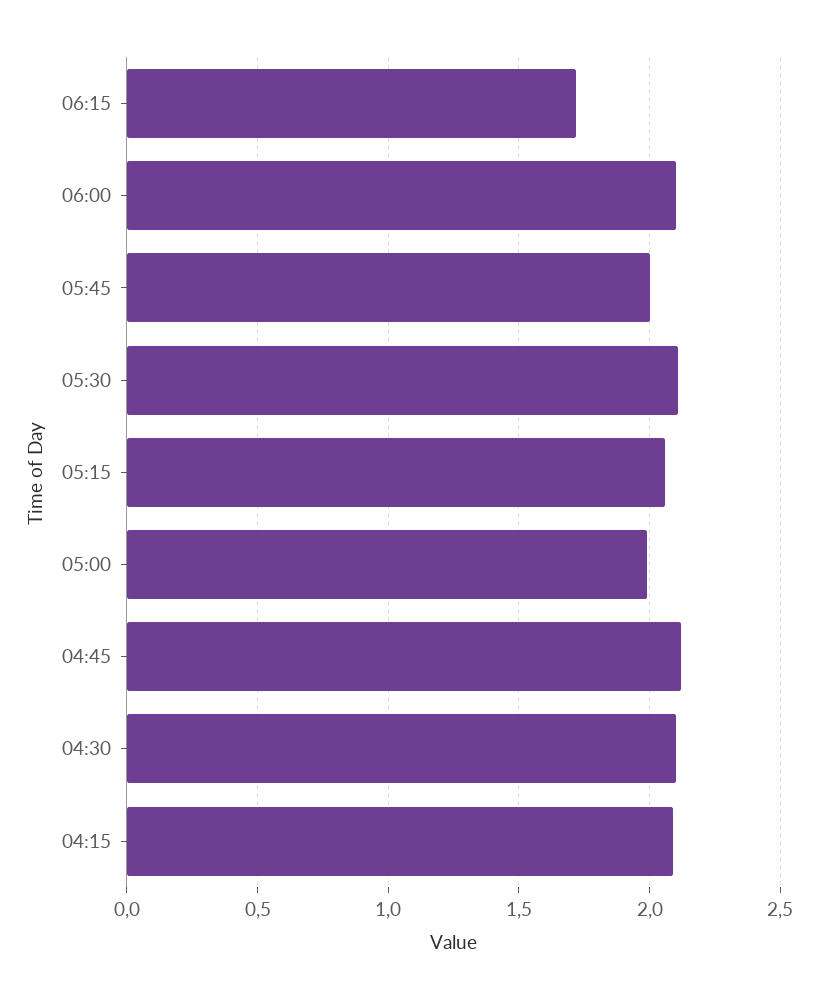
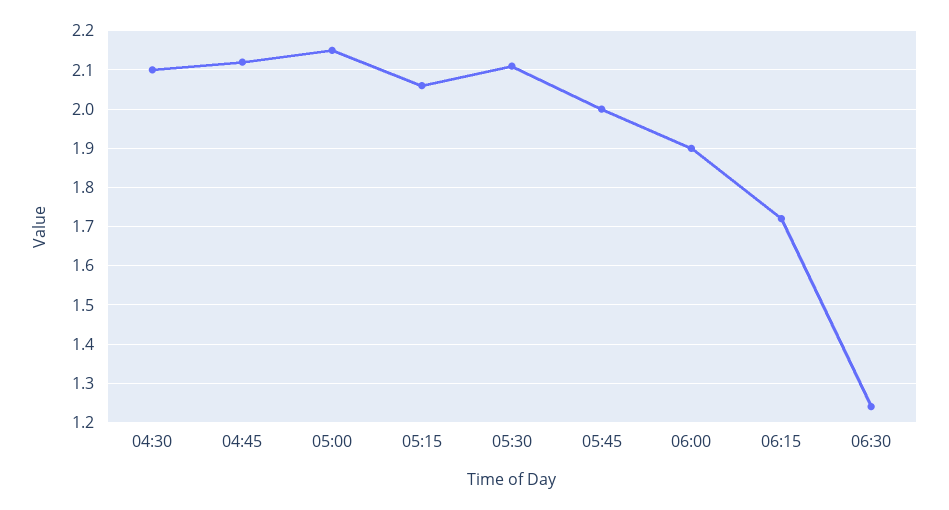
06:00: 2.1 -> 1.9
05:00: 2 -> 2.15
04:15: 2.1 -> none
06:30: none -> 1.25

